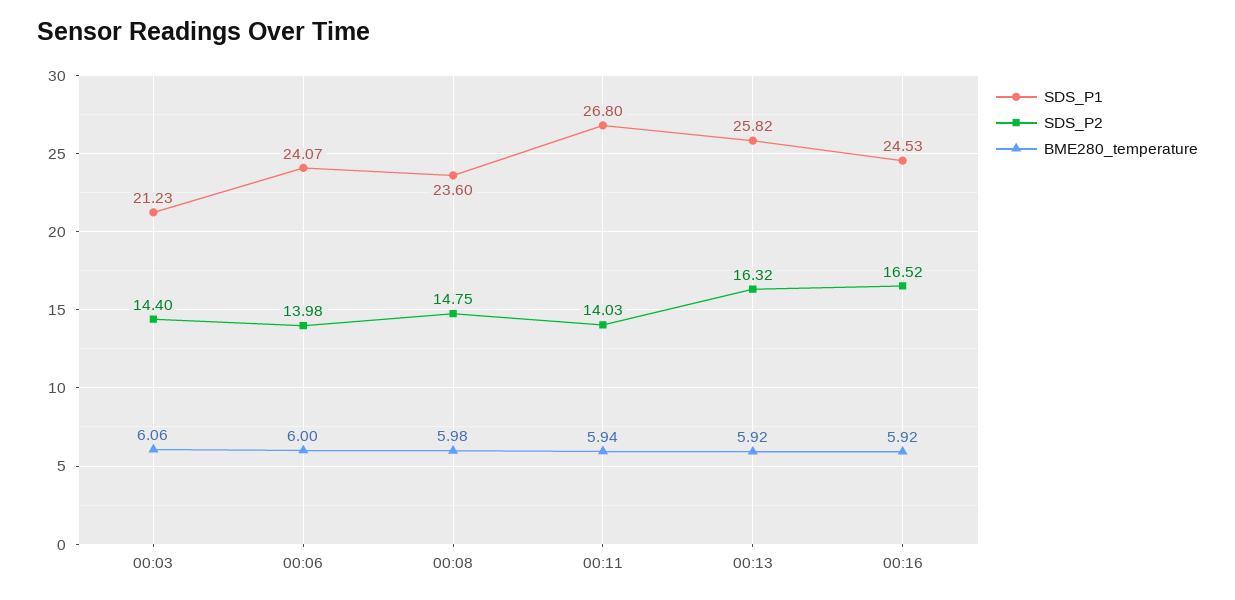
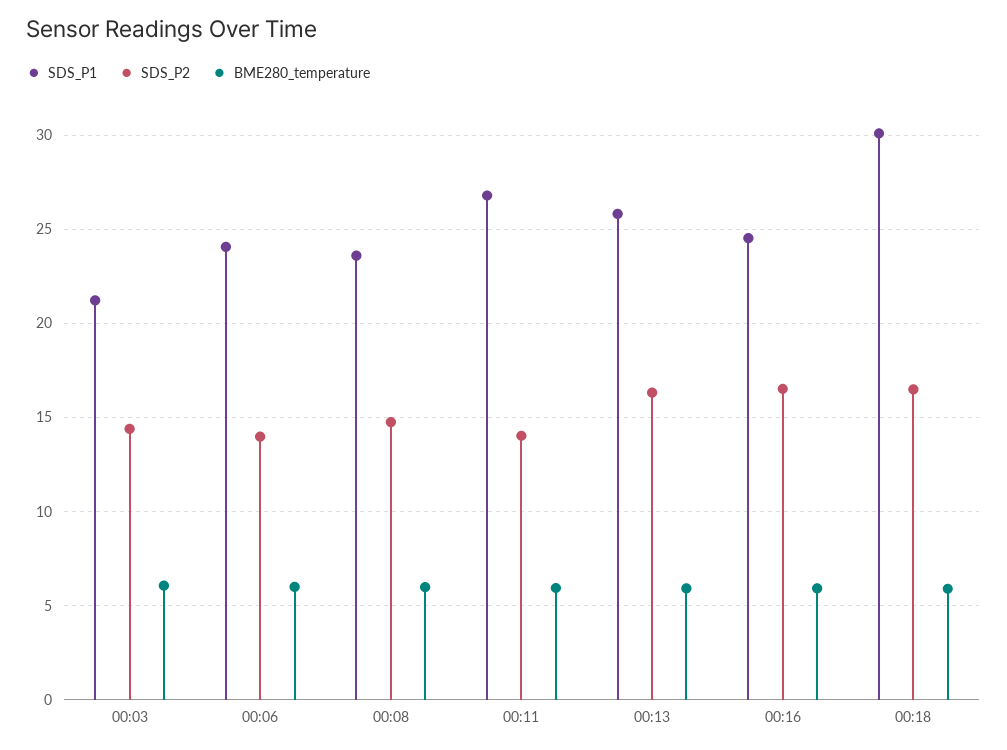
SDS_P1, 00:18: none -> 30
SDS_P2, 00:18: none -> 16.5
BME280_temperature, 00:18: none -> 6

